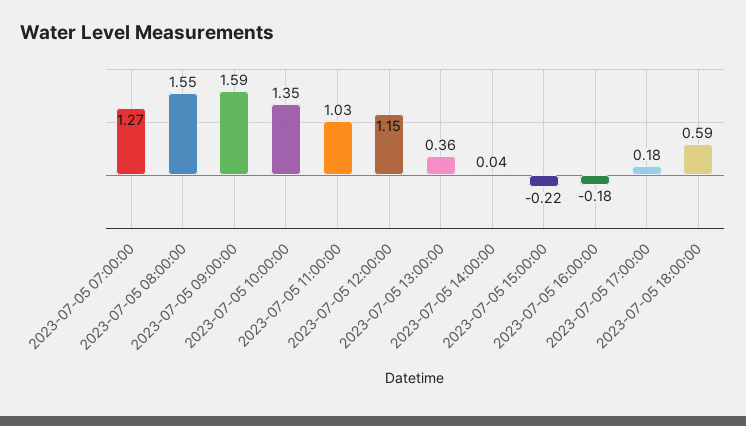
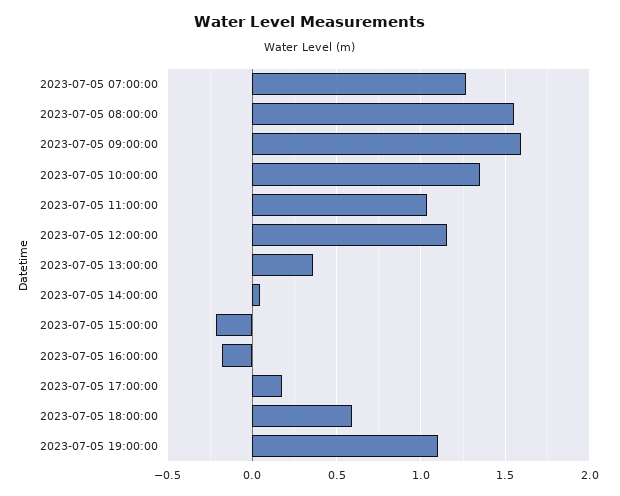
2023-07-05 19:00:00: none -> 1.1

